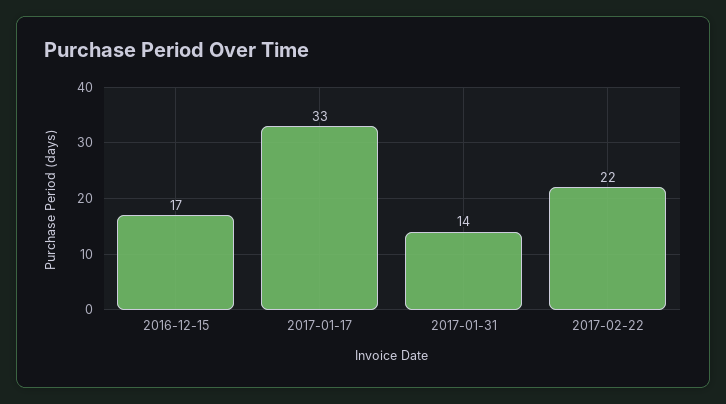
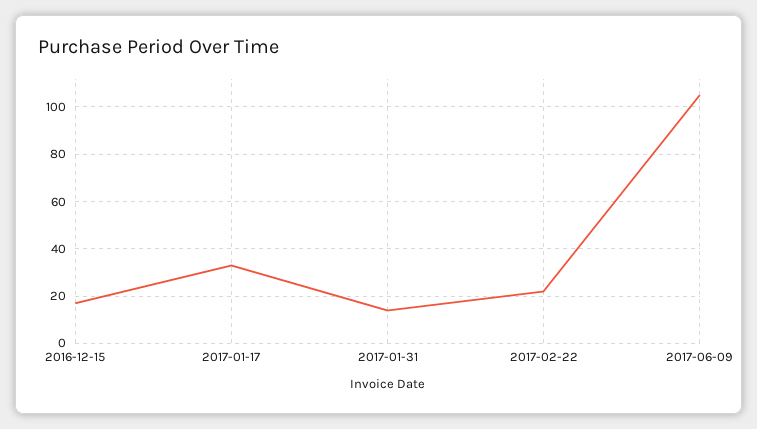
2017-06-09: none -> 105

